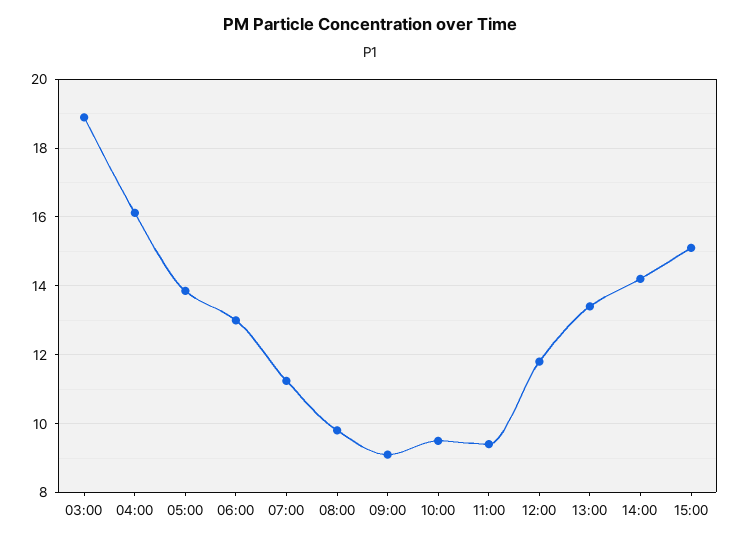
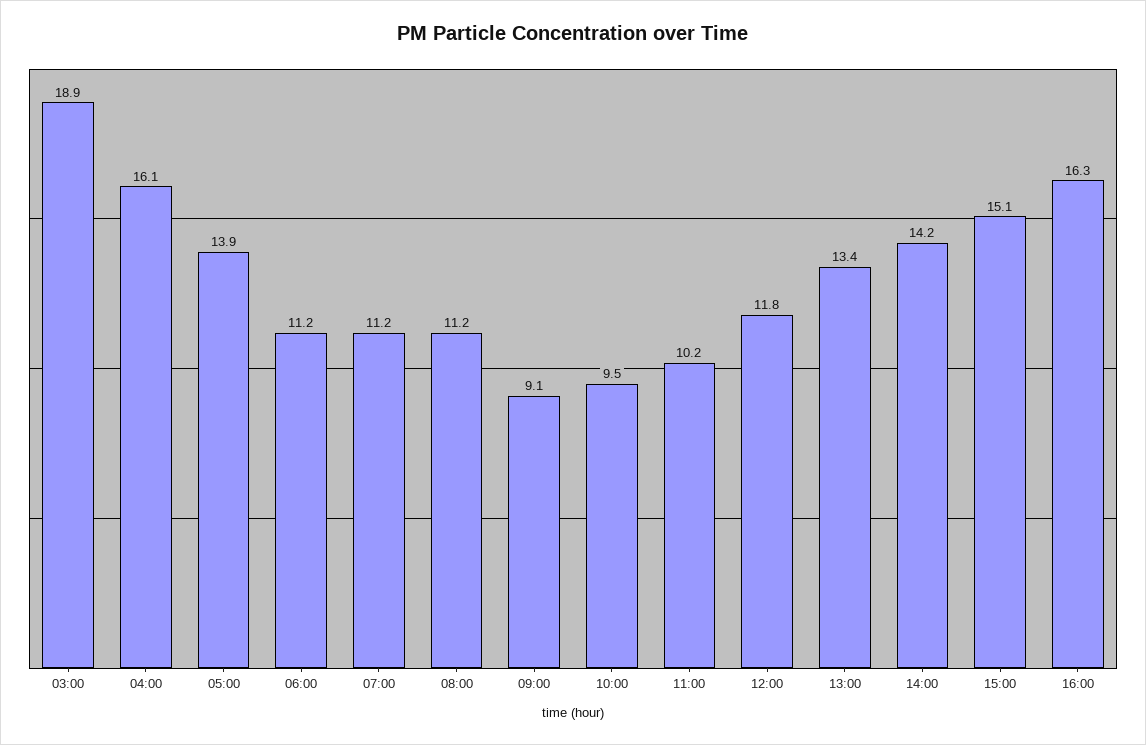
06:00: 13 -> 11.2
08:00: 9.8 -> 11.2
11:00: 9.4 -> 10.2
16:00: none -> 16.3

